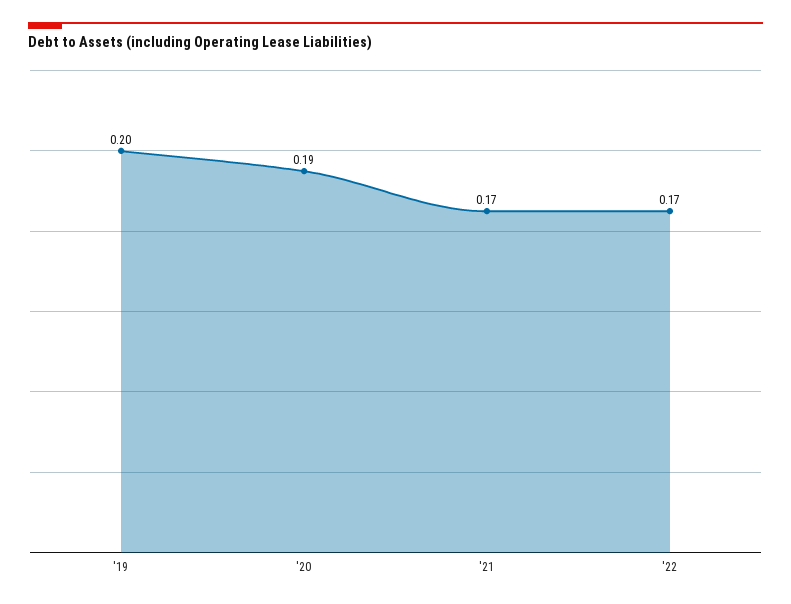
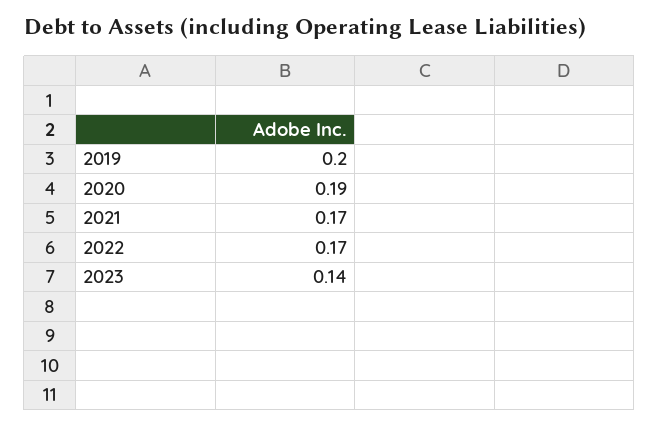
2023: none -> 0.14

